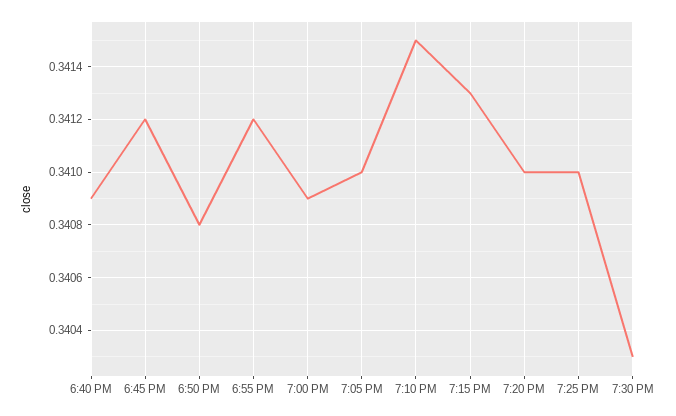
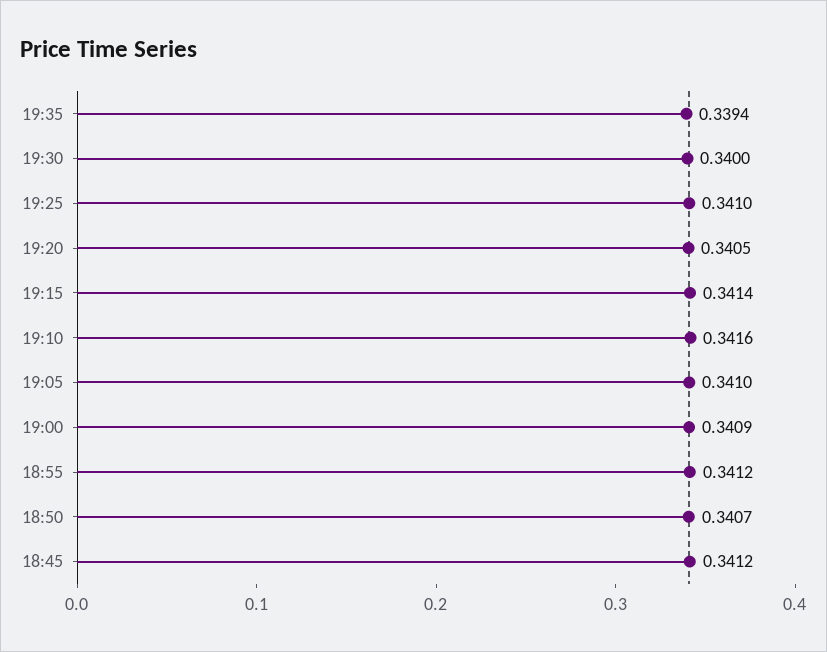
6:40 PM: 0.3409 -> none
6:50 PM: 0.3408 -> 0.3407
7:10 PM: 0.3415 -> 0.3416
7:15 PM: 0.3413 -> 0.3414
7:20 PM: 0.341 -> 0.3405
7:30 PM: 0.3403 -> 0.34
19:35: none -> 0.3394

